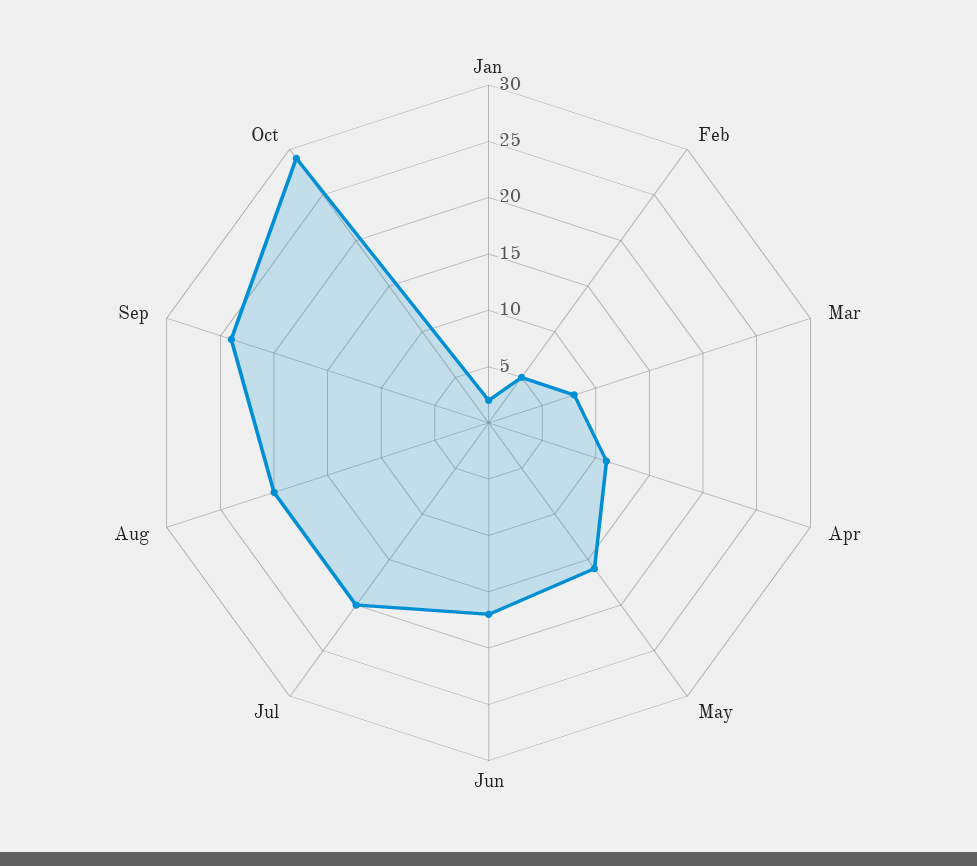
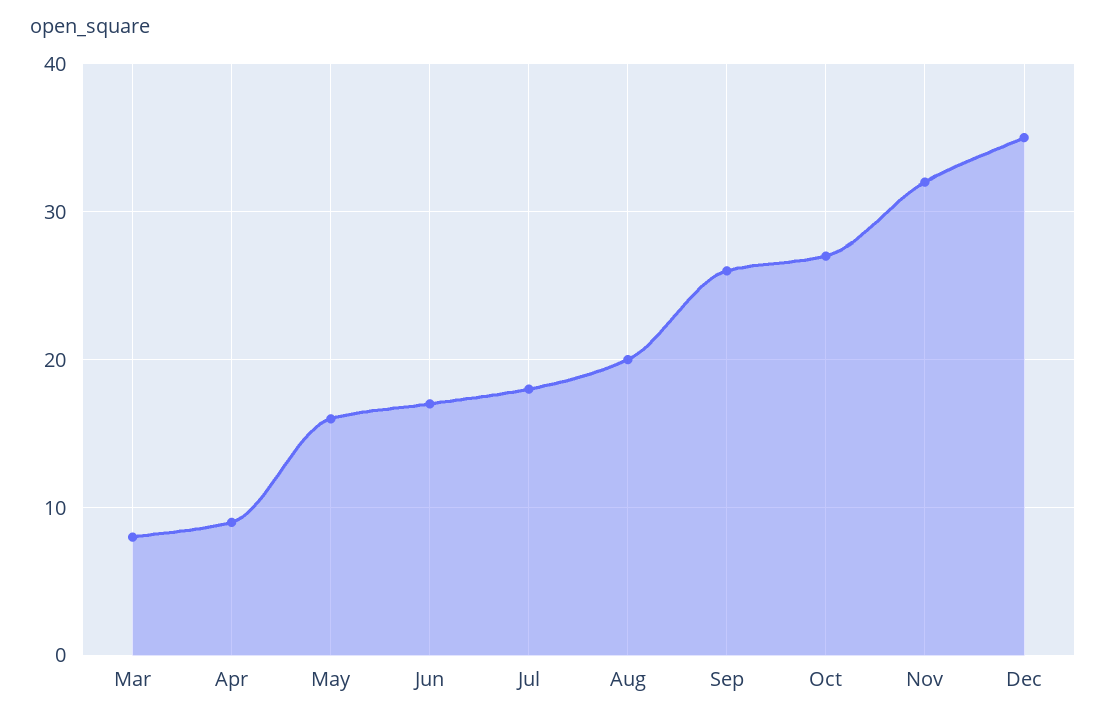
Jan: 2 -> none
Feb: 5 -> none
Apr: 11 -> 9
Jul: 20 -> 18
Sep: 24 -> 26
Oct: 29 -> 27
Nov: none -> 32
Dec: none -> 35

